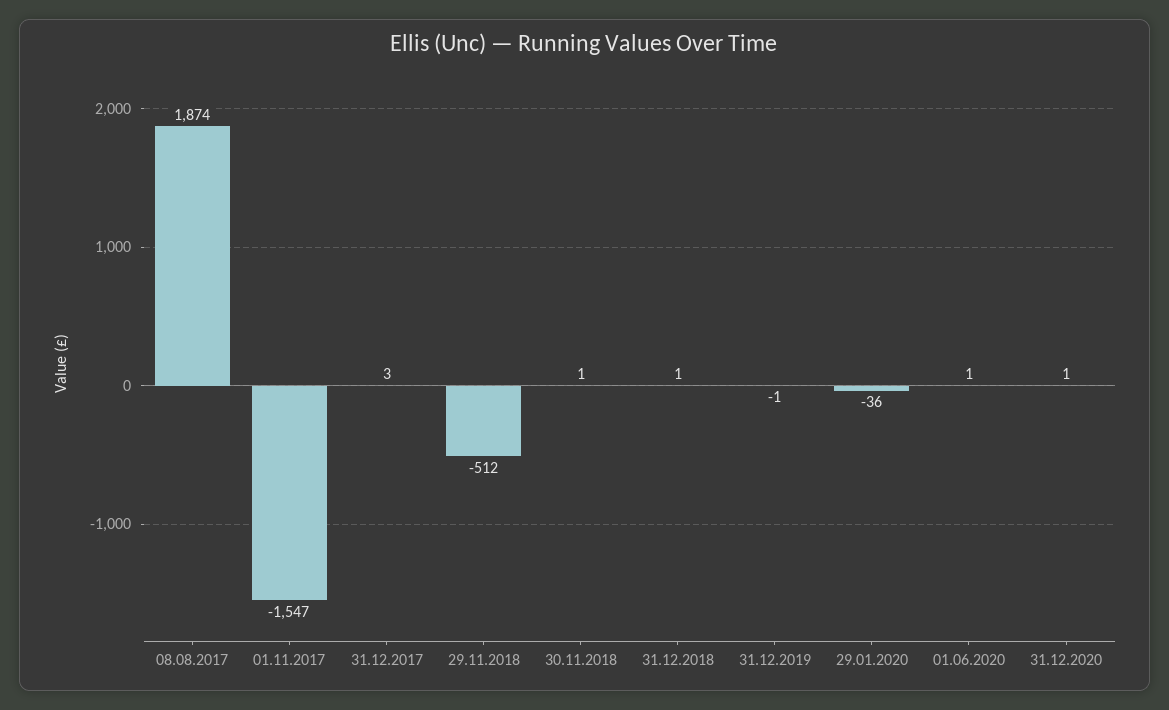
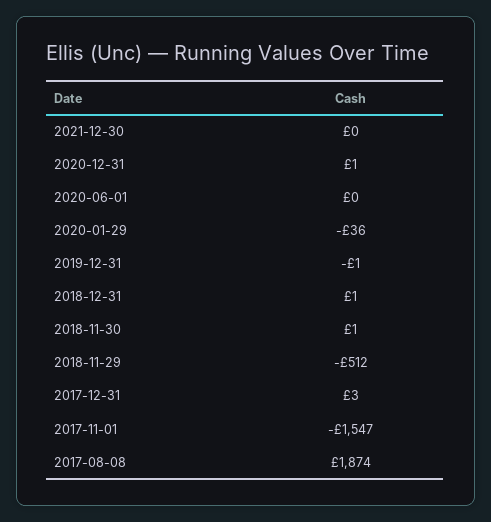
01.06.2020: 1 -> 0
2021-12-30: none -> 0

